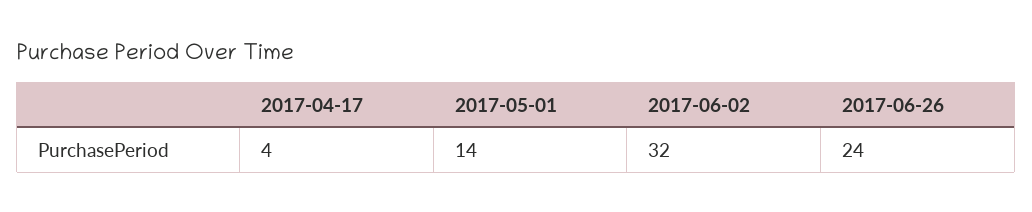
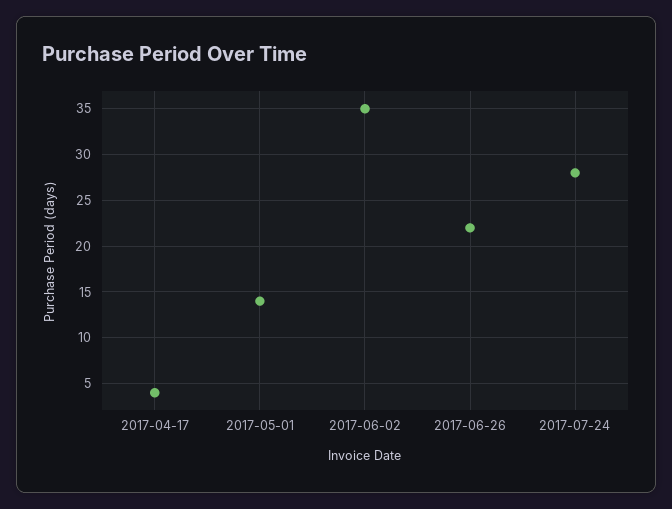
2017-06-02: 32 -> 35
2017-06-26: 24 -> 22
2017-07-24: none -> 28

